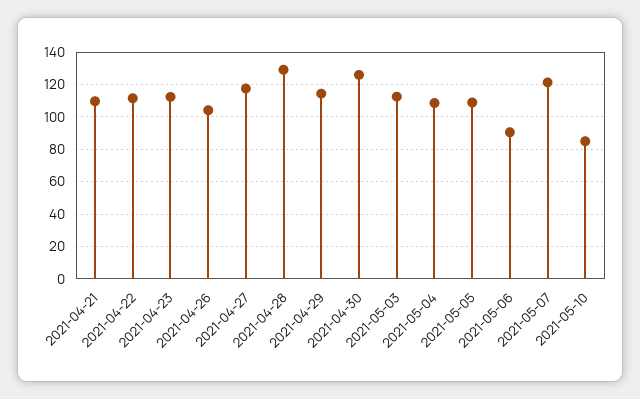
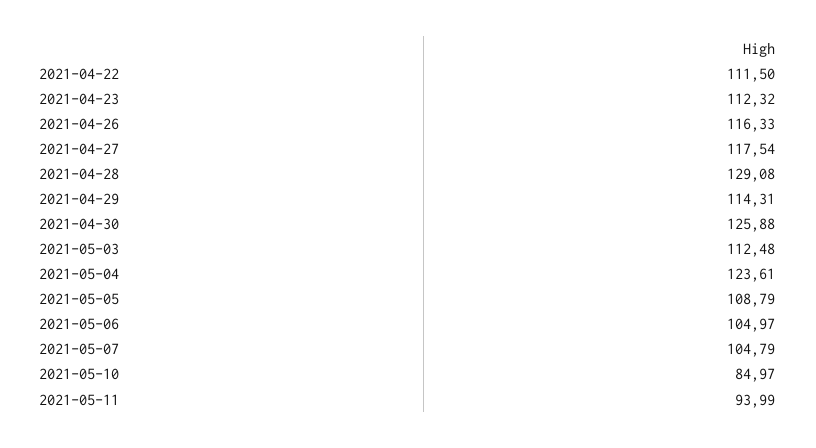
2021-04-21: 110 -> none
2021-04-26: 105 -> 116.33
2021-05-04: 110 -> 123.61
2021-05-06: 90 -> 104.97
2021-05-07: 120 -> 104.79
2021-05-11: none -> 93.99

